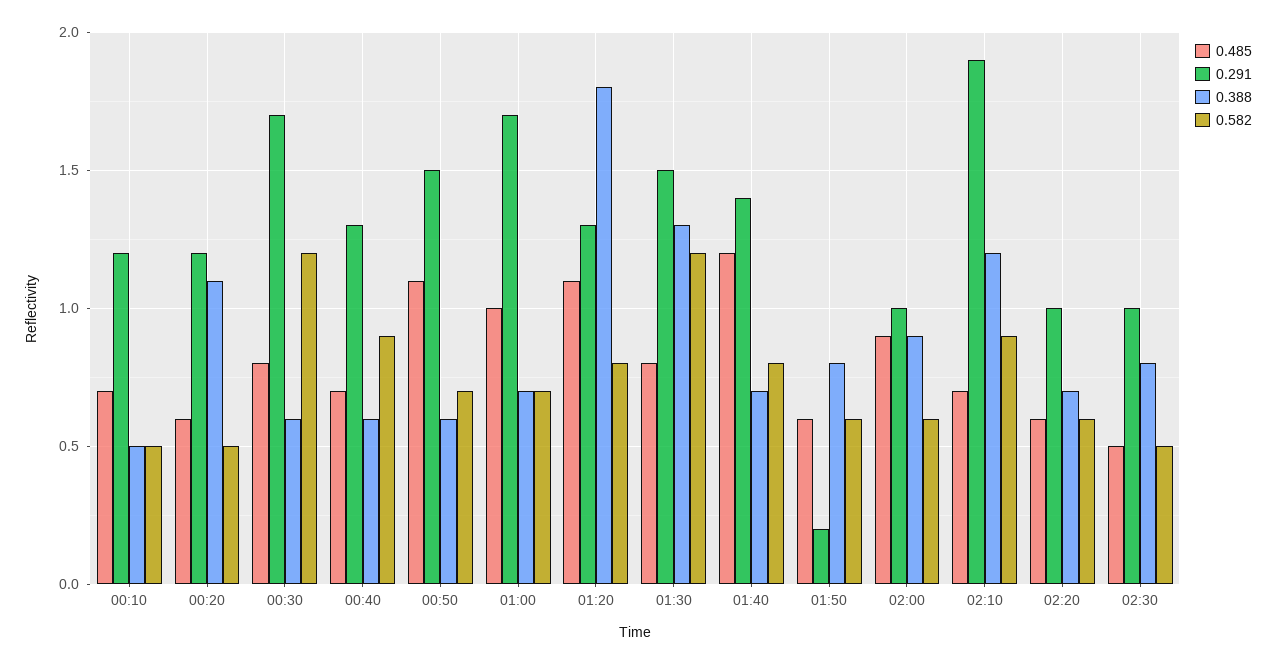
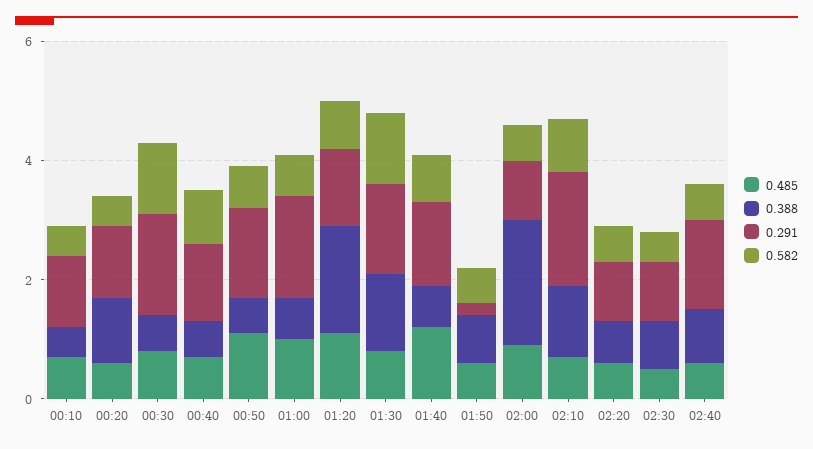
0.388, 02:00: 0.9 -> 2
0.485, 02:40: none -> 0.5
0.388, 02:40: none -> 1
0.291, 02:40: none -> 1.5
0.582, 02:40: none -> 0.5

